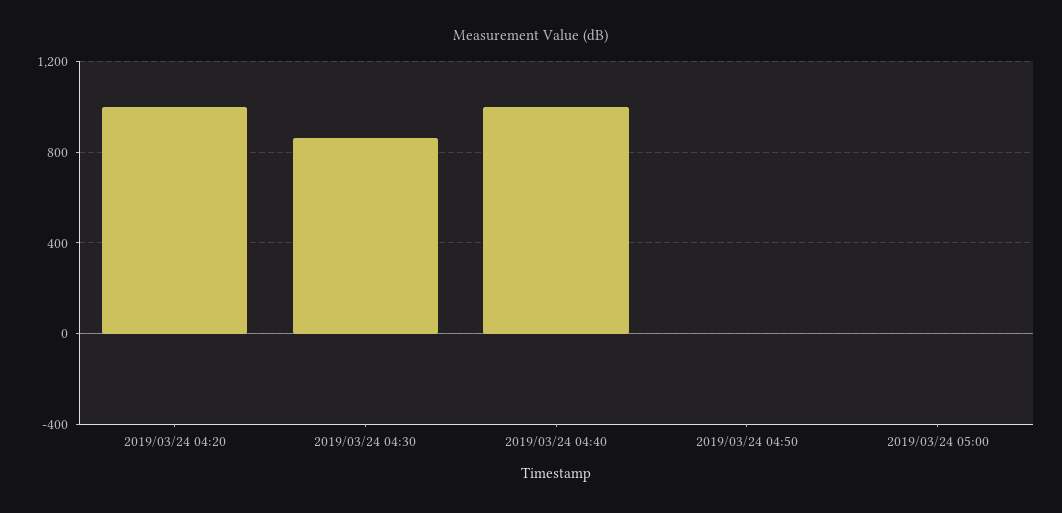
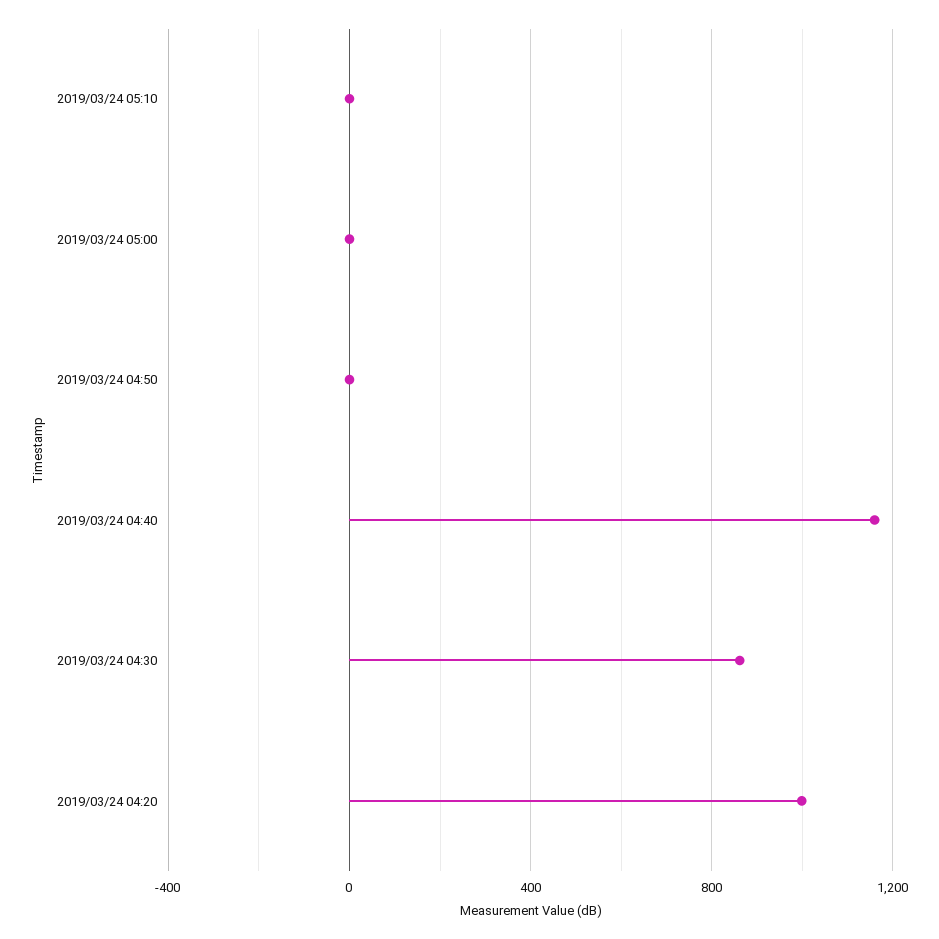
2019/03/24 04:40: 1000 -> 1150
2019/03/24 05:10: none -> 0

